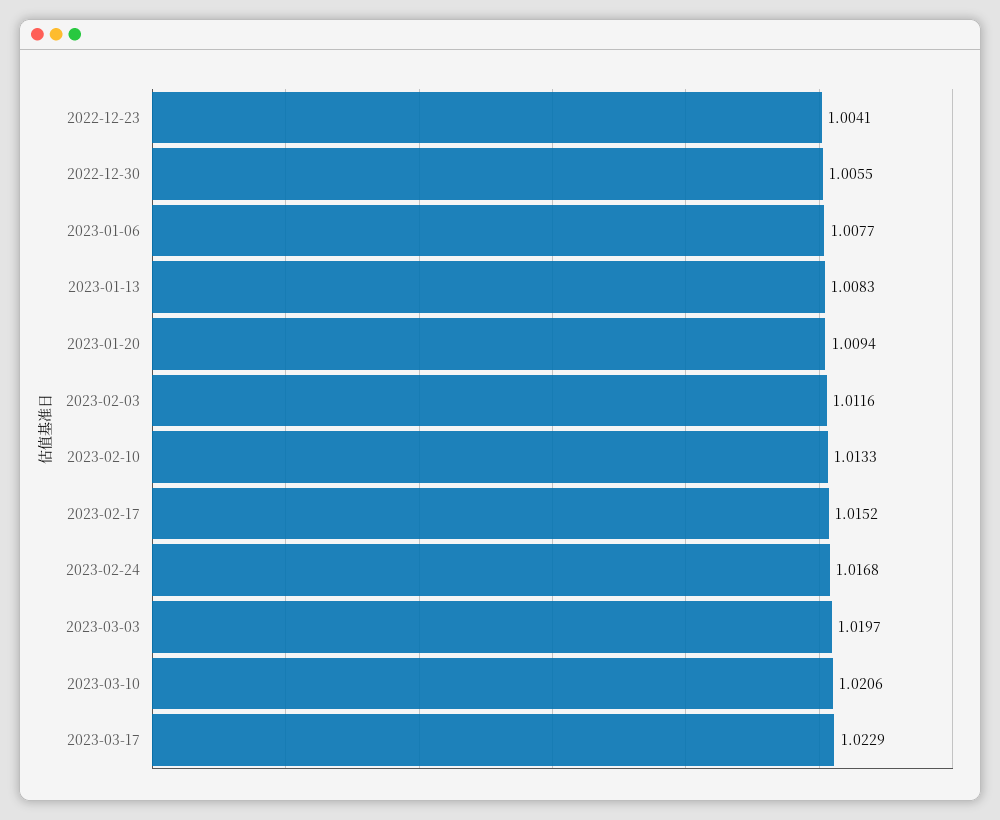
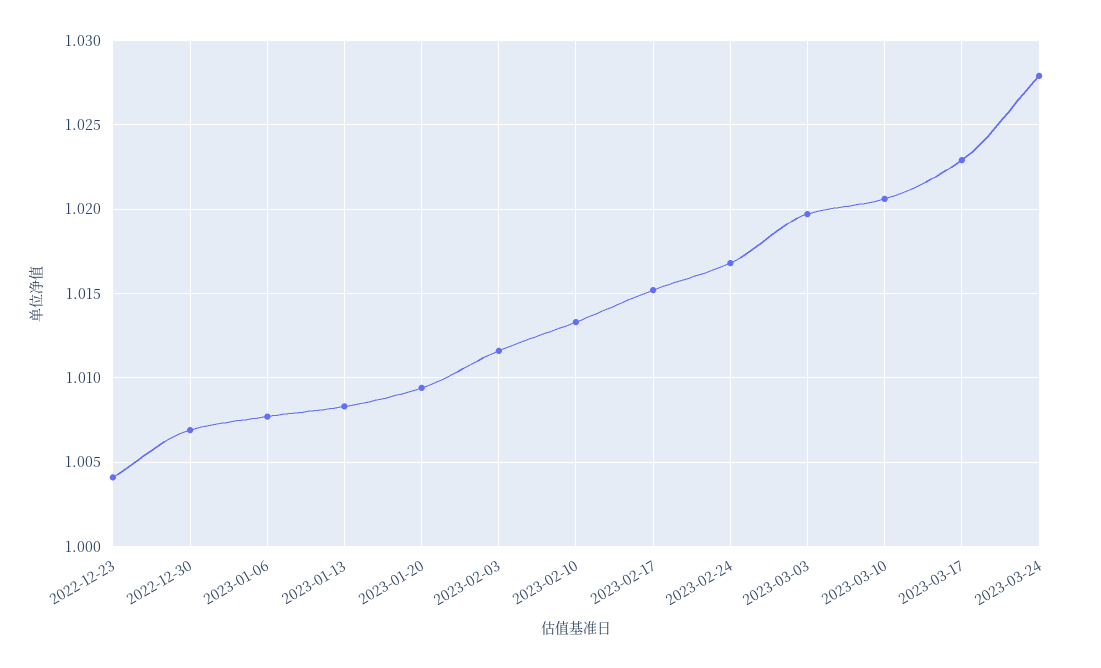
2022-12-30: 1.0055 -> 1.007
2023-03-24: none -> 1.028

